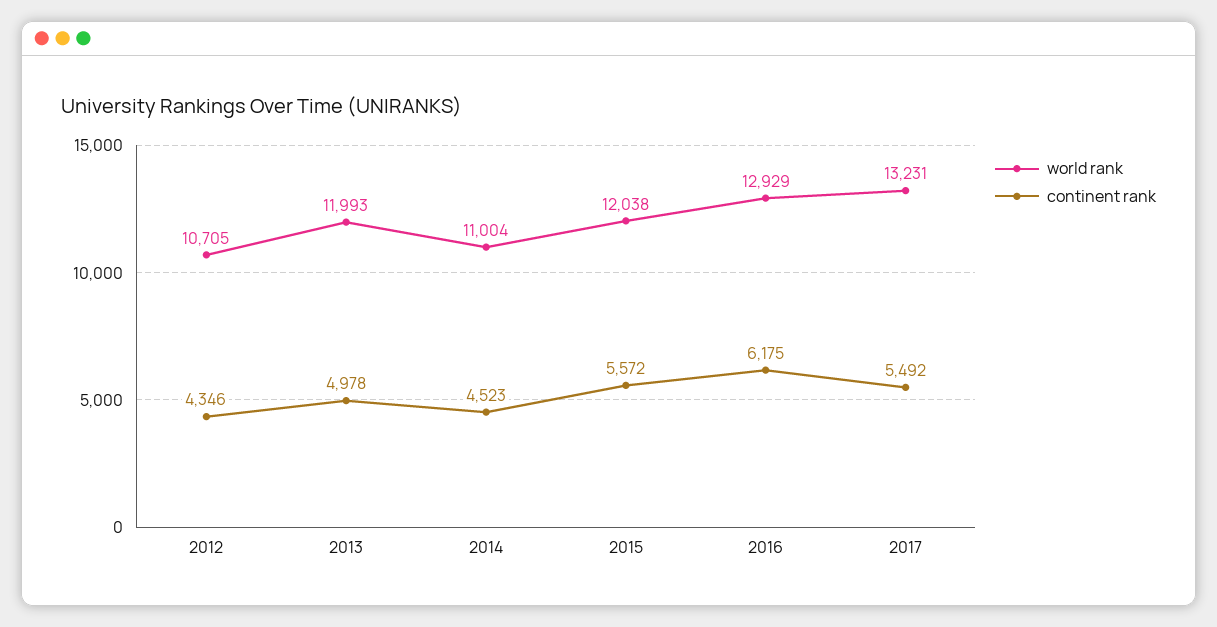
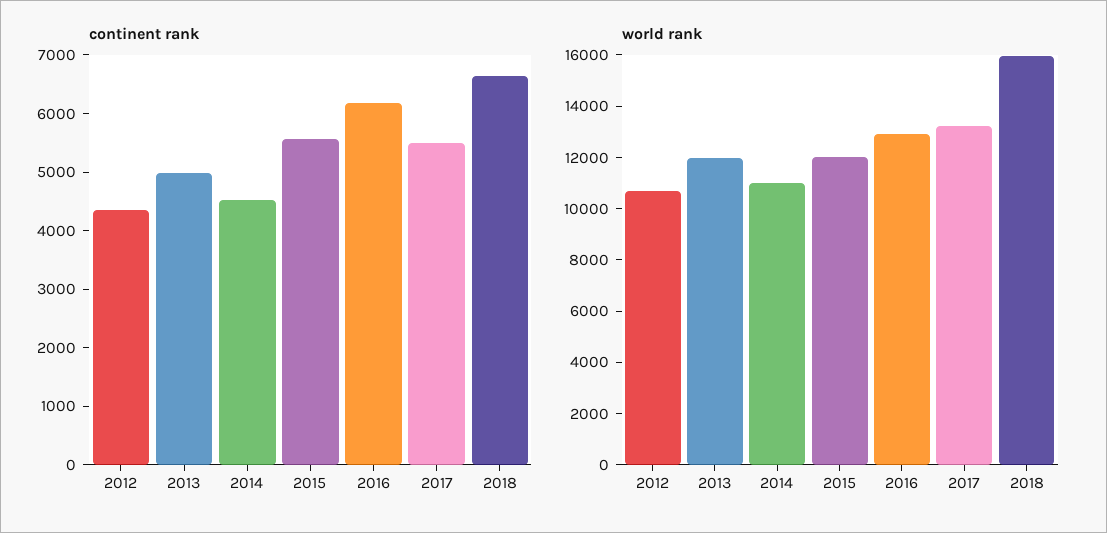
continent rank, 2018: none -> 6600
world rank, 2018: none -> 16000

